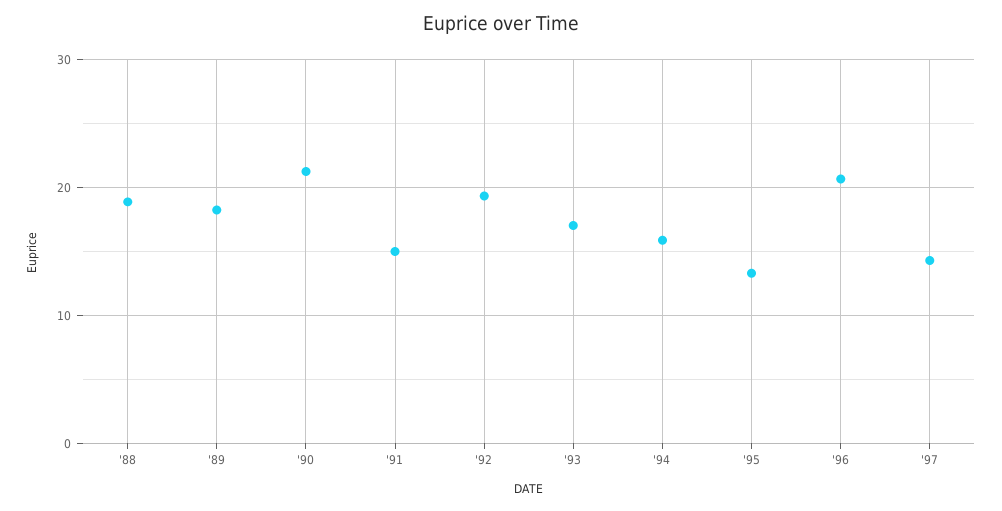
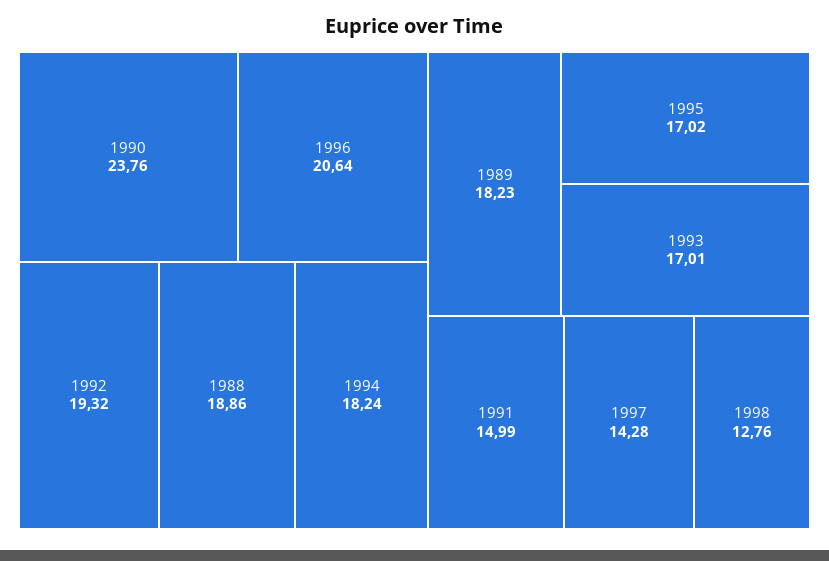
'90: 21 -> 23.76
'94: 16 -> 18.24
'95: 13 -> 17.02
1998: none -> 12.76

